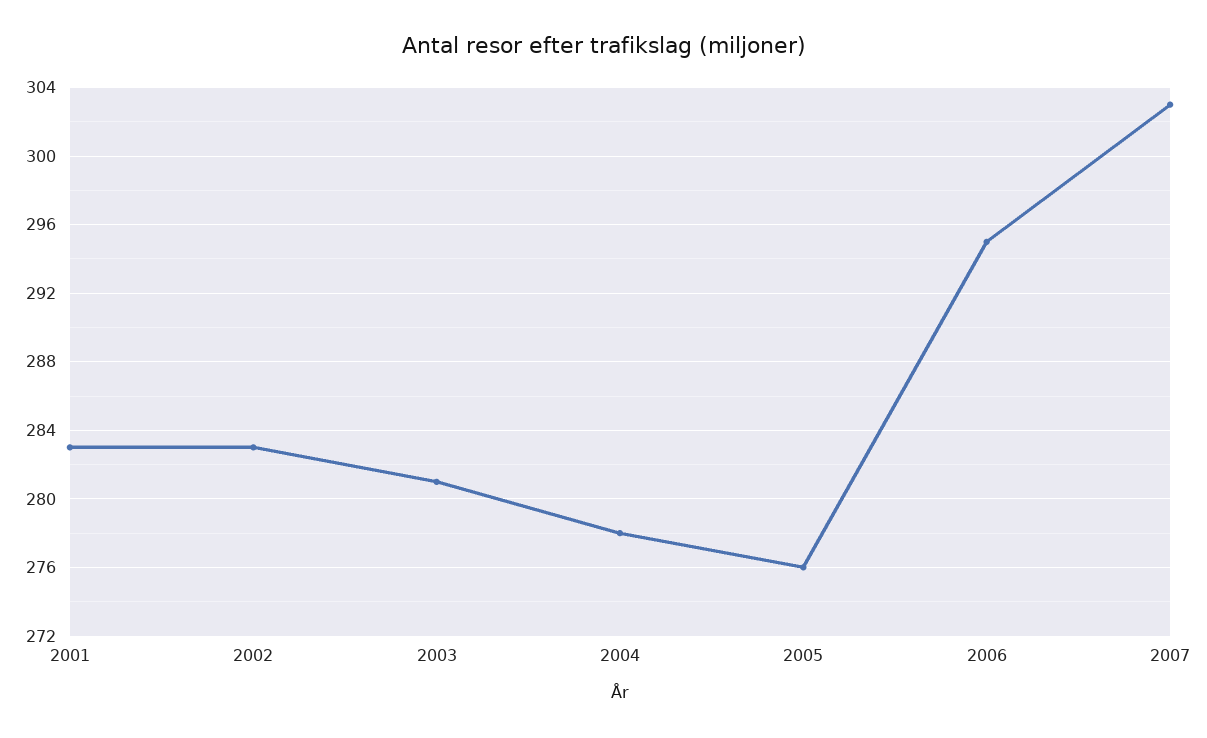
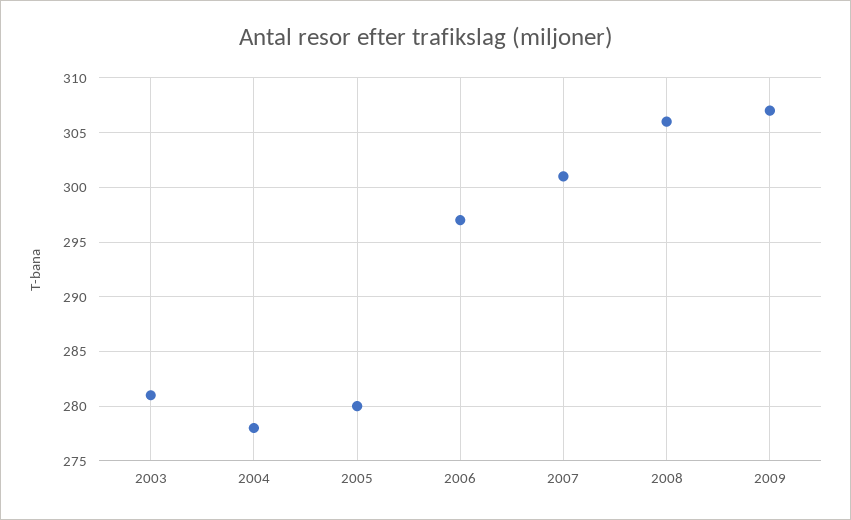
2001: 283 -> none
2002: 283 -> none
2005: 276 -> 280
2006: 295 -> 297
2007: 303 -> 301
2008: none -> 306
2009: none -> 307

